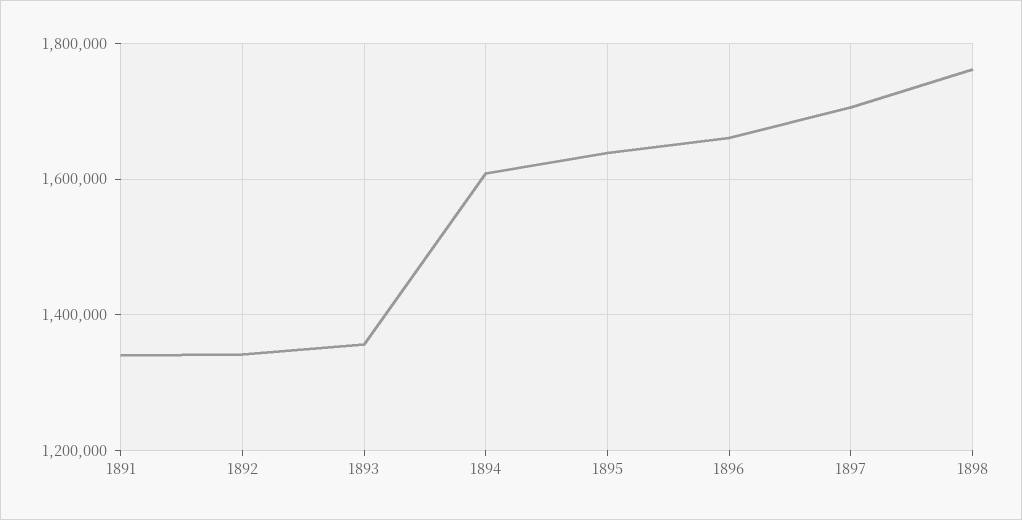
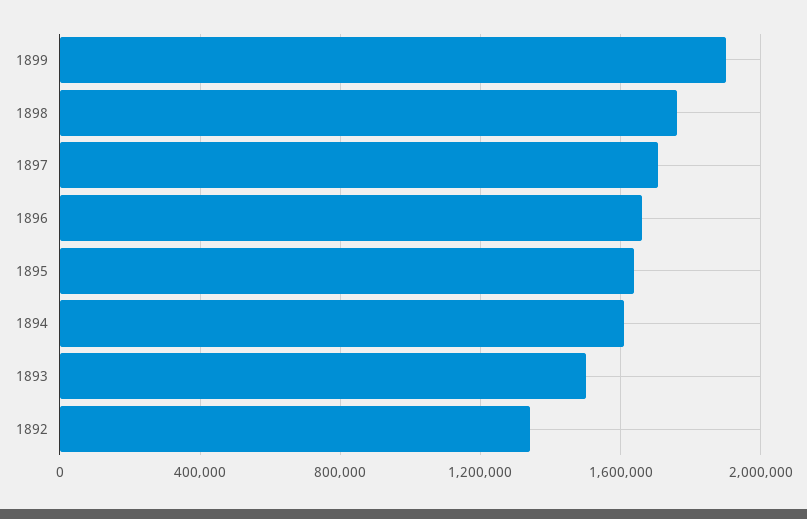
1891: 1340000 -> none
1893: 1360000 -> 1500000
1899: none -> 1900000

